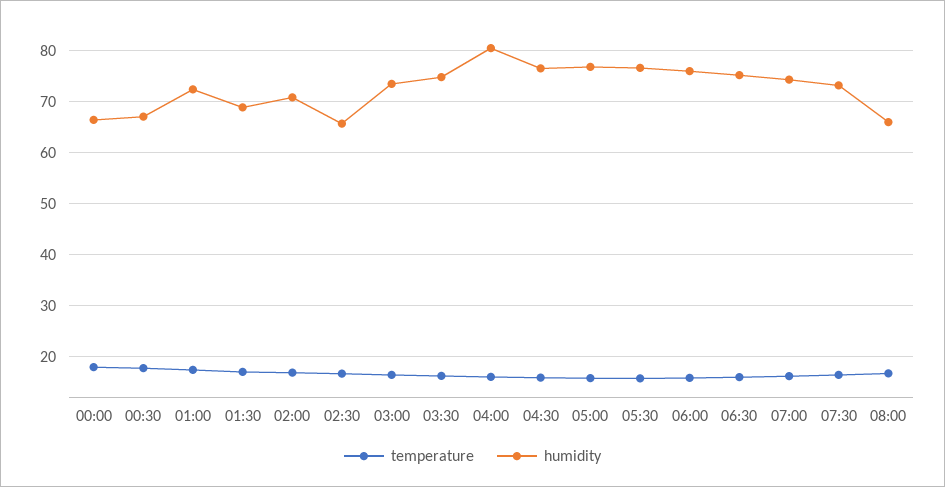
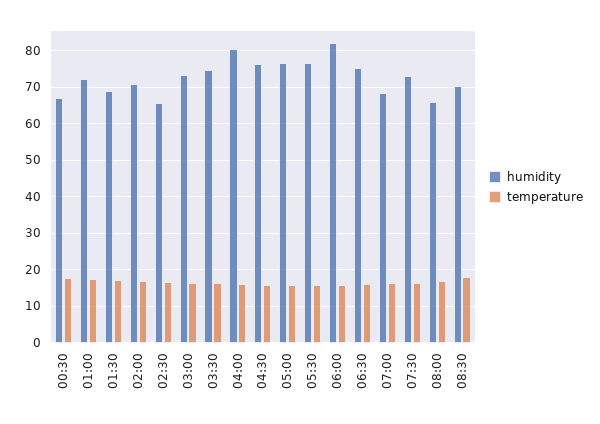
temperature, 00:00: 18 -> none
humidity, 00:00: 66 -> none
humidity, 06:00: 76 -> 82
humidity, 07:00: 74 -> 68
humidity, 08:30: none -> 70
temperature, 08:30: none -> 18

